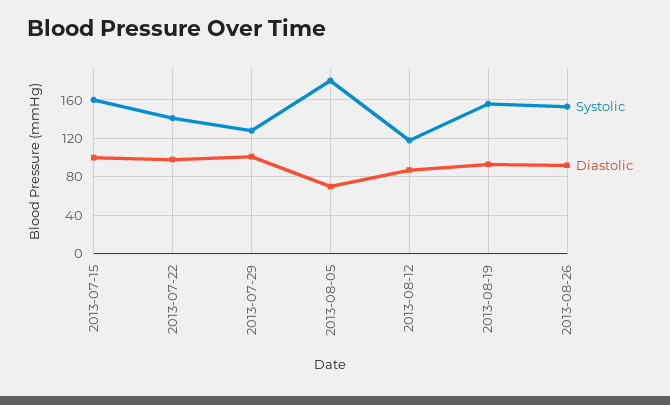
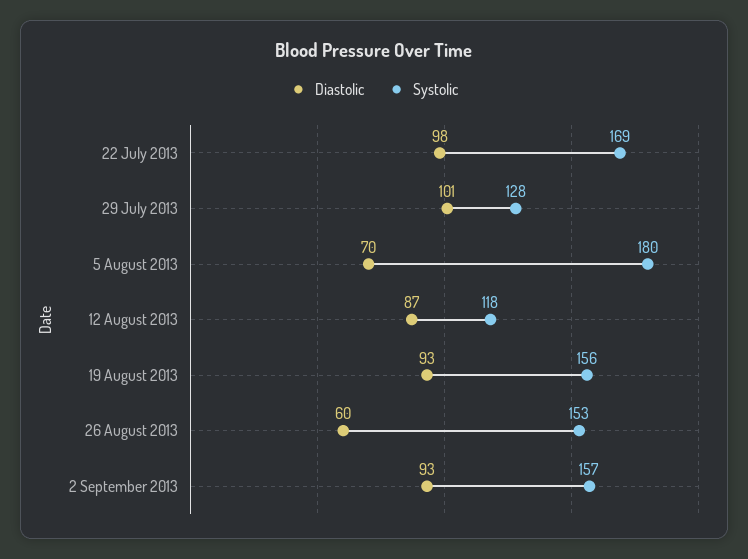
Systolic, 2013-07-15: 160 -> none
Diastolic, 2013-07-15: 100 -> none
Systolic, 2013-07-22: 140 -> 169
Diastolic, 2013-08-26: 90 -> 60
Diastolic, 2 September 2013: none -> 93
Systolic, 2 September 2013: none -> 157

